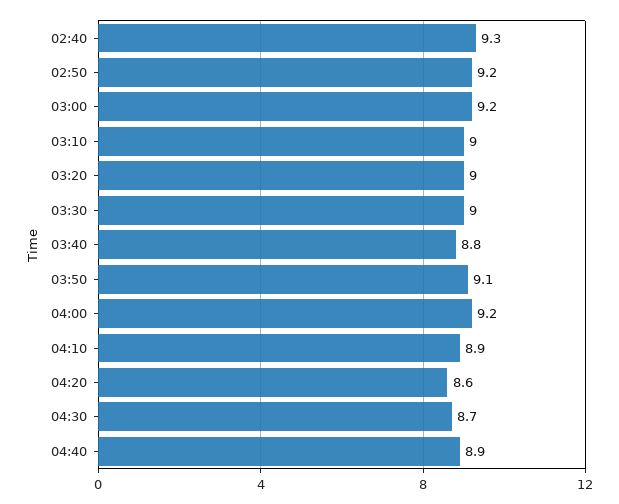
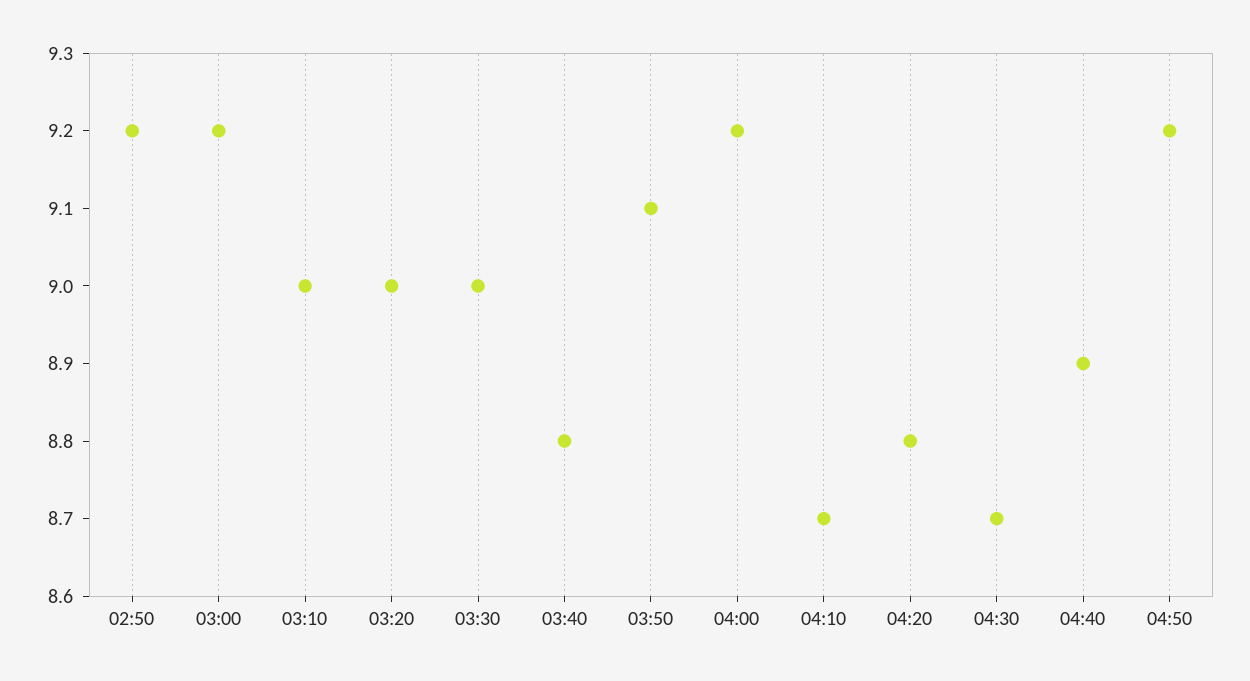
02:40: 9.3 -> none
04:10: 8.9 -> 8.7
04:20: 8.6 -> 8.8
04:50: none -> 9.2

